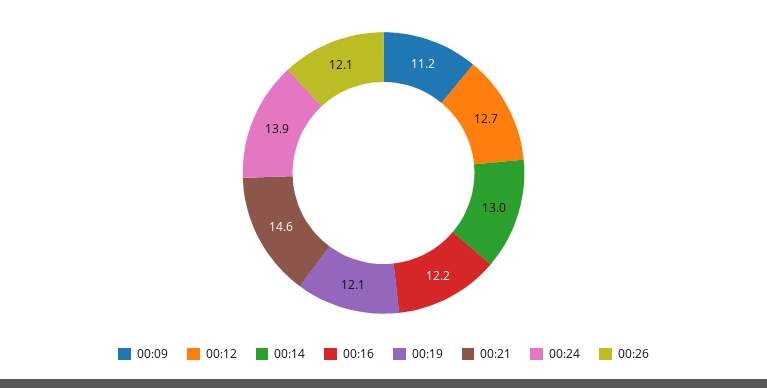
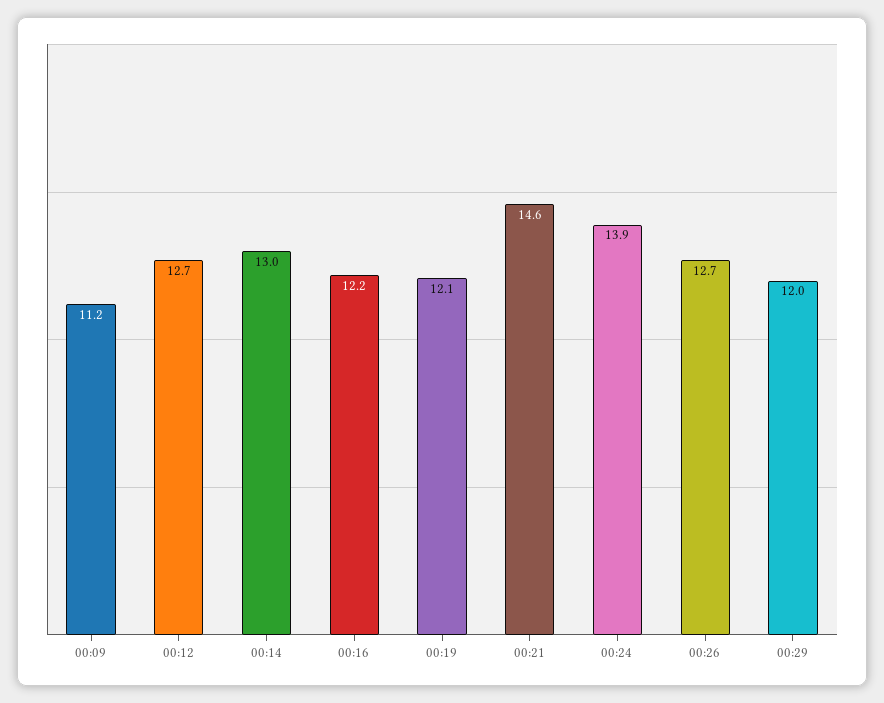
00:26: 12.1 -> 12.7
00:29: none -> 12

